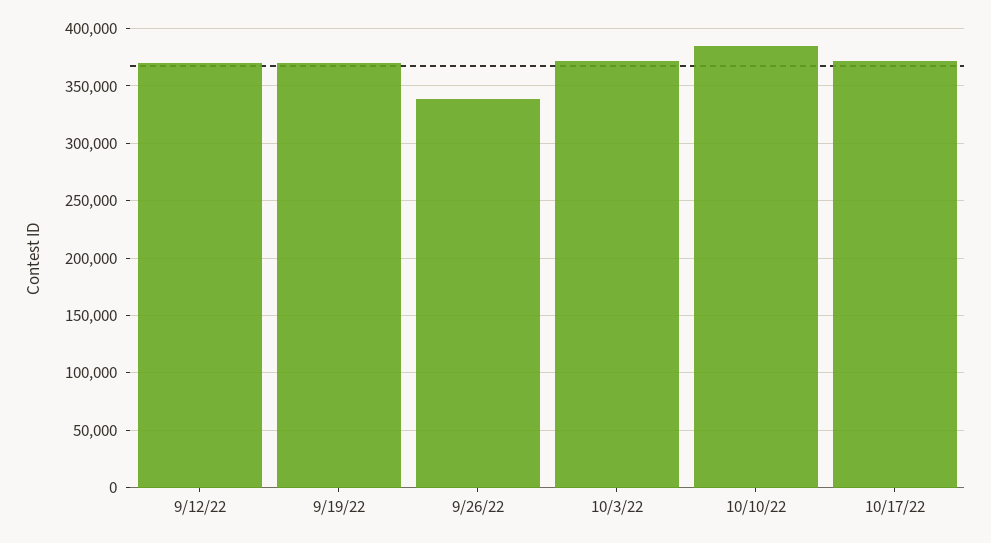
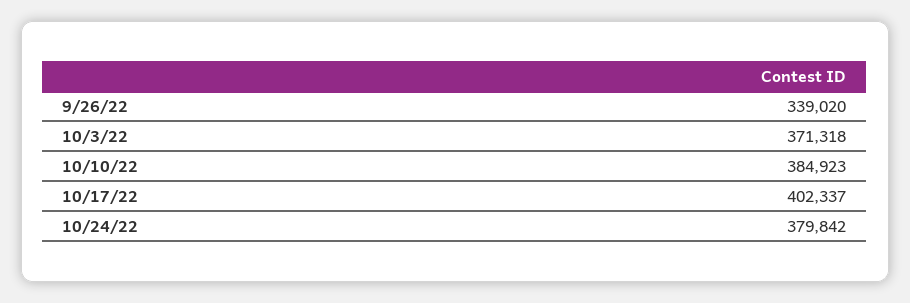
9/12/22: 370000 -> none
9/19/22: 370000 -> none
10/17/22: 370000 -> 402337
10/24/22: none -> 379842

